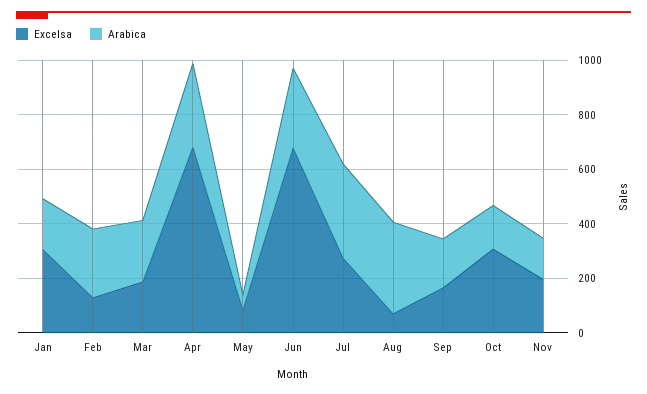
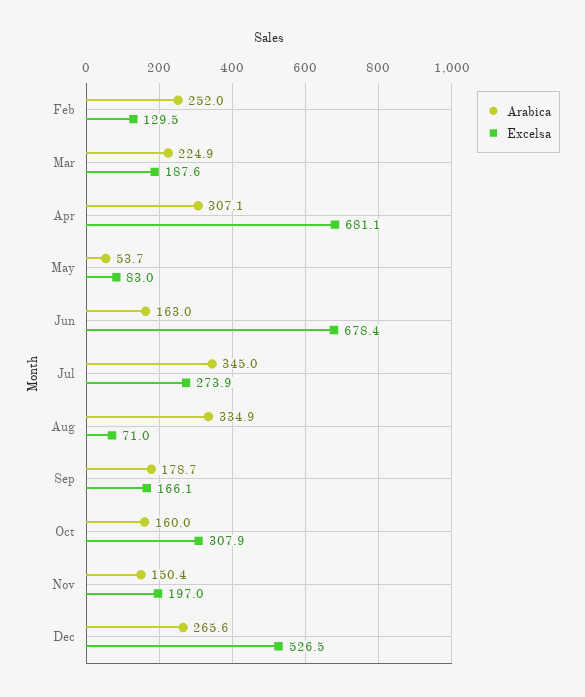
Excelsa, Jan: 300 -> none
Arabica, Jan: 200 -> none
Arabica, Jun: 300 -> 163
Arabica, Dec: none -> 265.6
Excelsa, Dec: none -> 526.5

